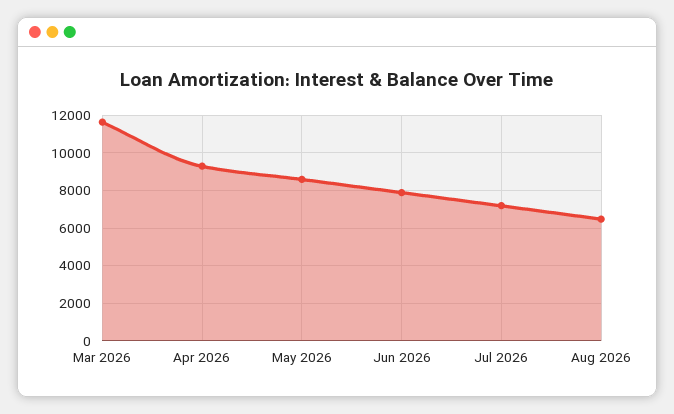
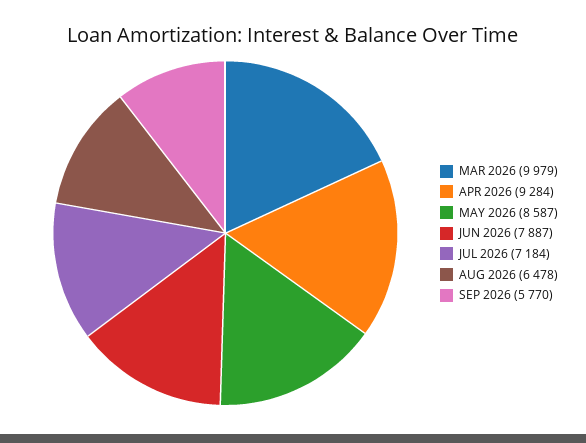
Mar 2026: 11500 -> 9979
SEP 2026: none -> 5770

